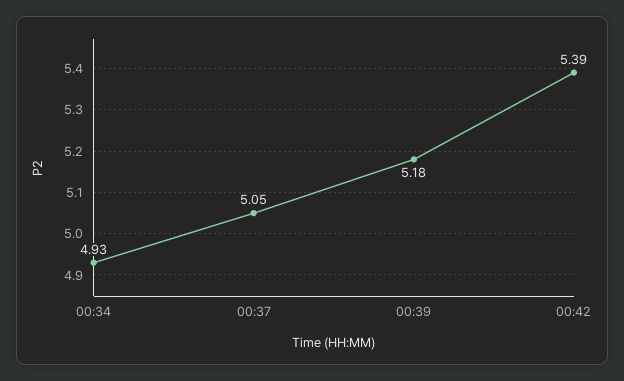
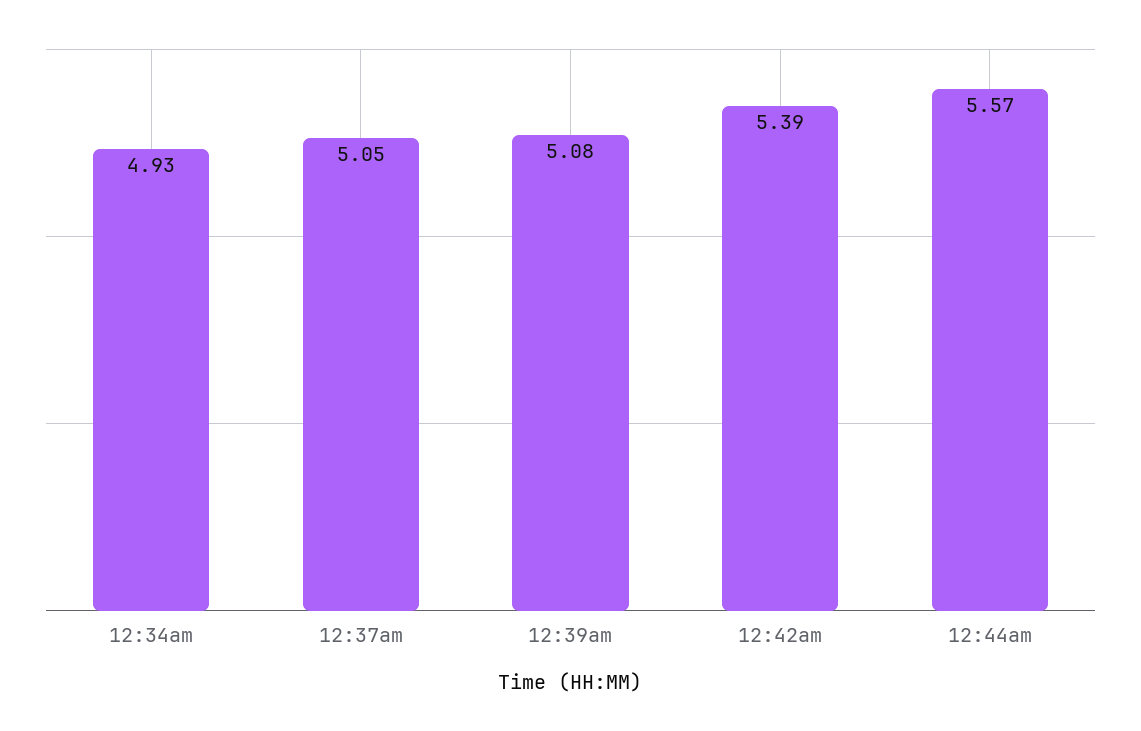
00:39: 5.18 -> 5.08
12:44am: none -> 5.57

